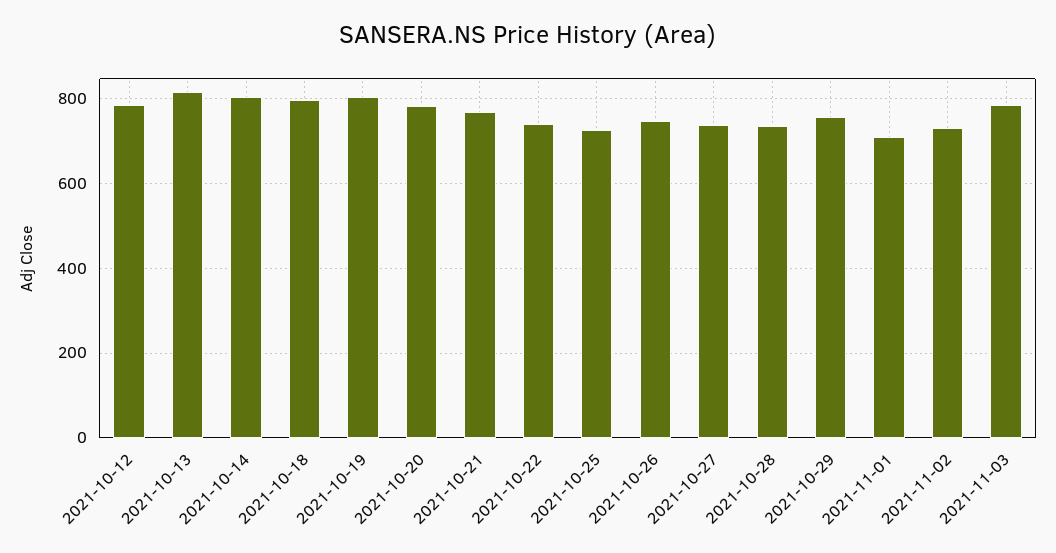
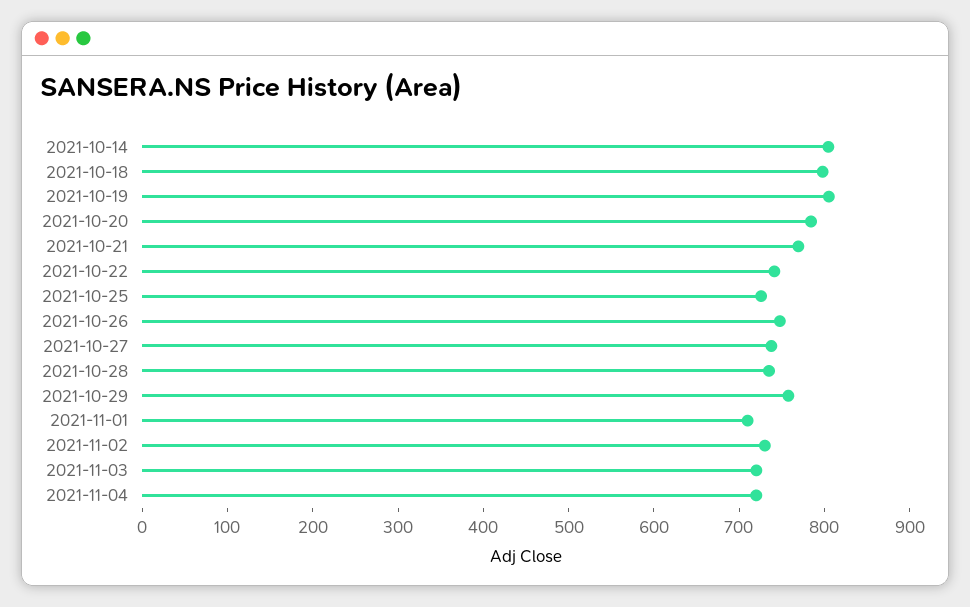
2021-10-12: 780 -> none
2021-10-13: 820 -> none
2021-11-03: 780 -> 720
2021-11-04: none -> 720

